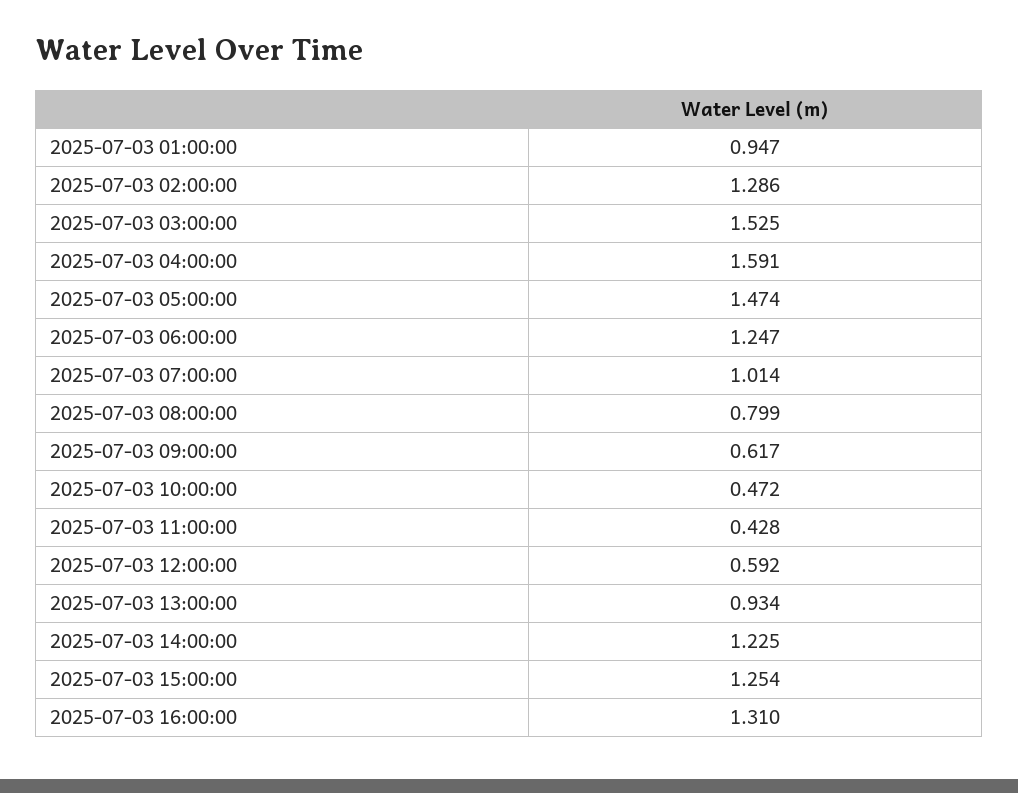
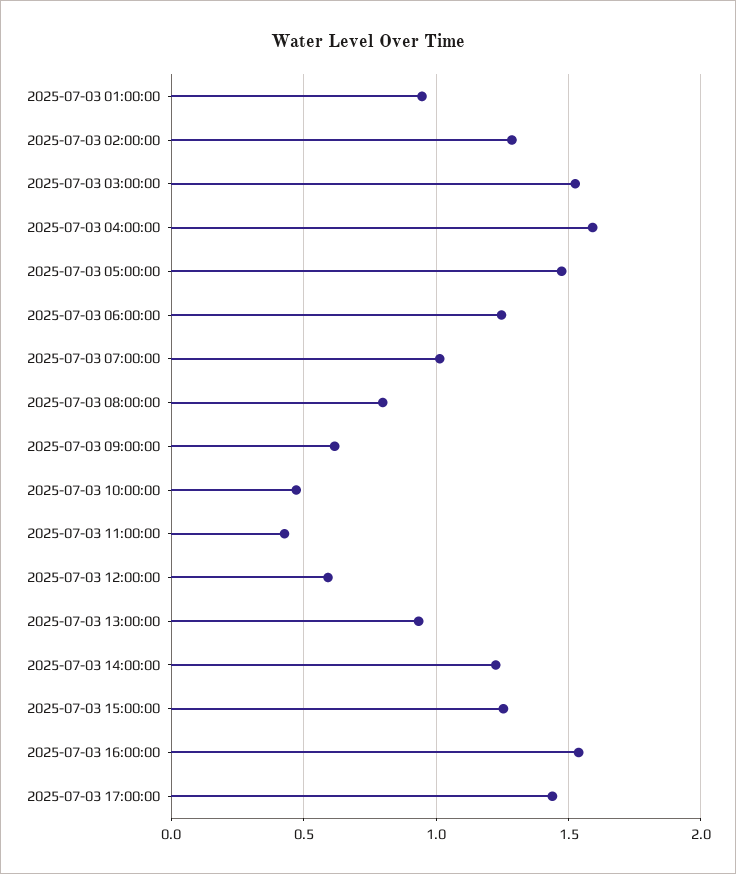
2025-07-03 16:00:00: 1.31 -> 1.55
2025-07-03 17:00:00: none -> 1.45

